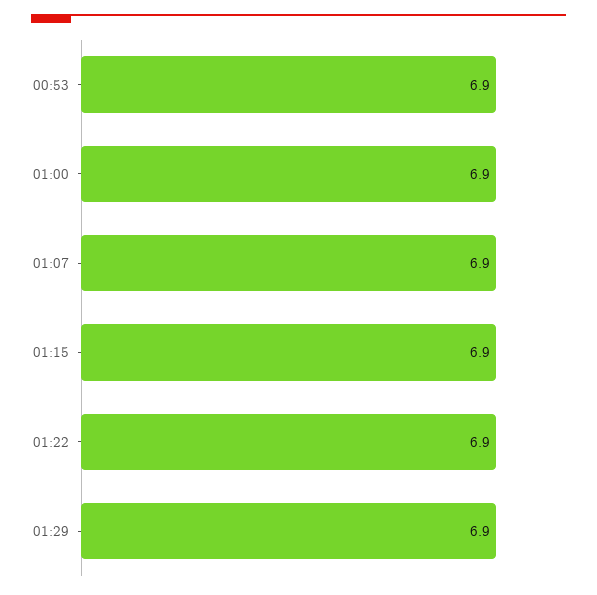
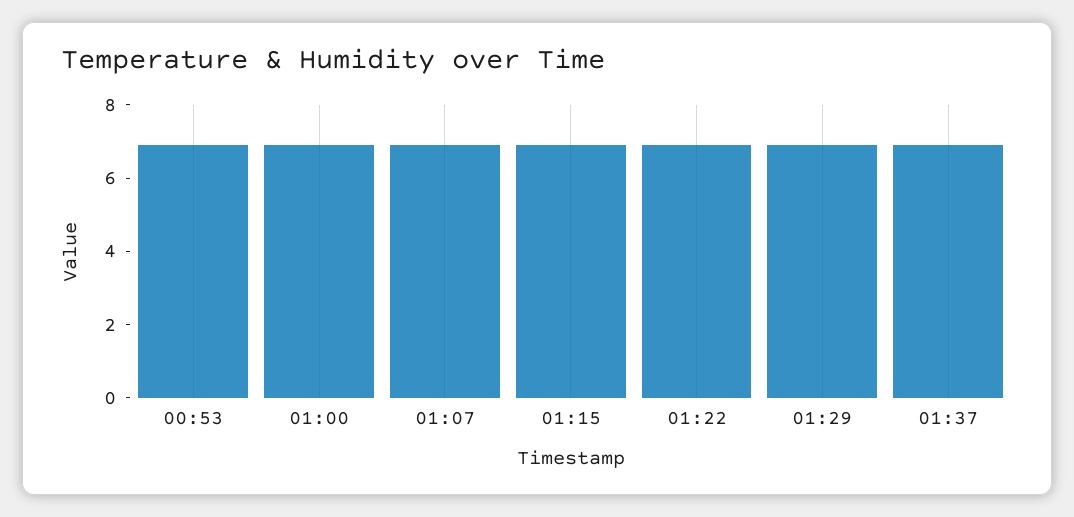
01:37: none -> 7

